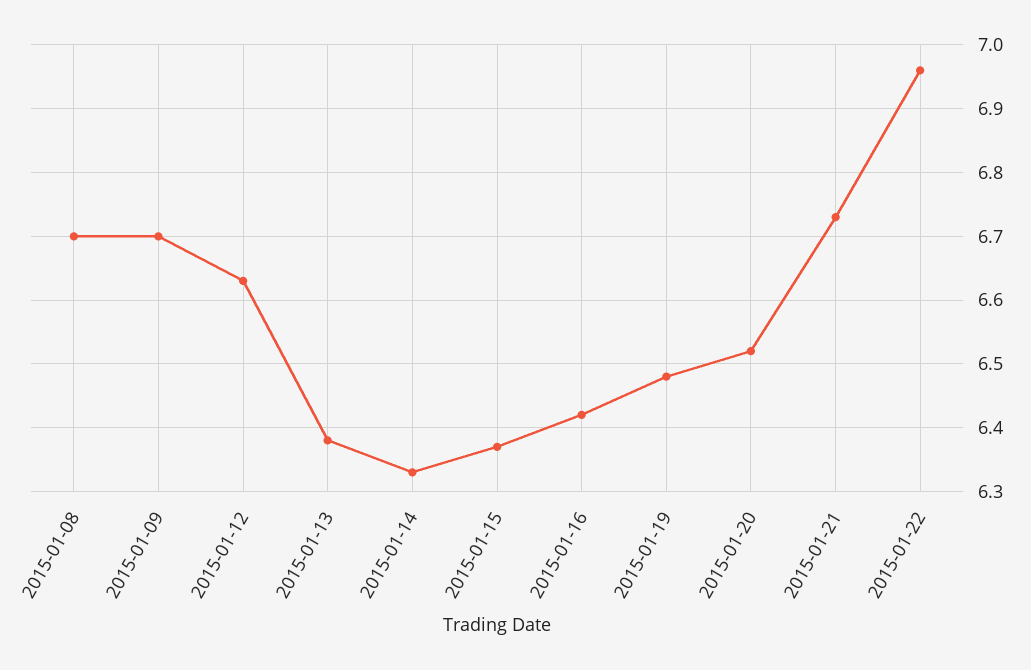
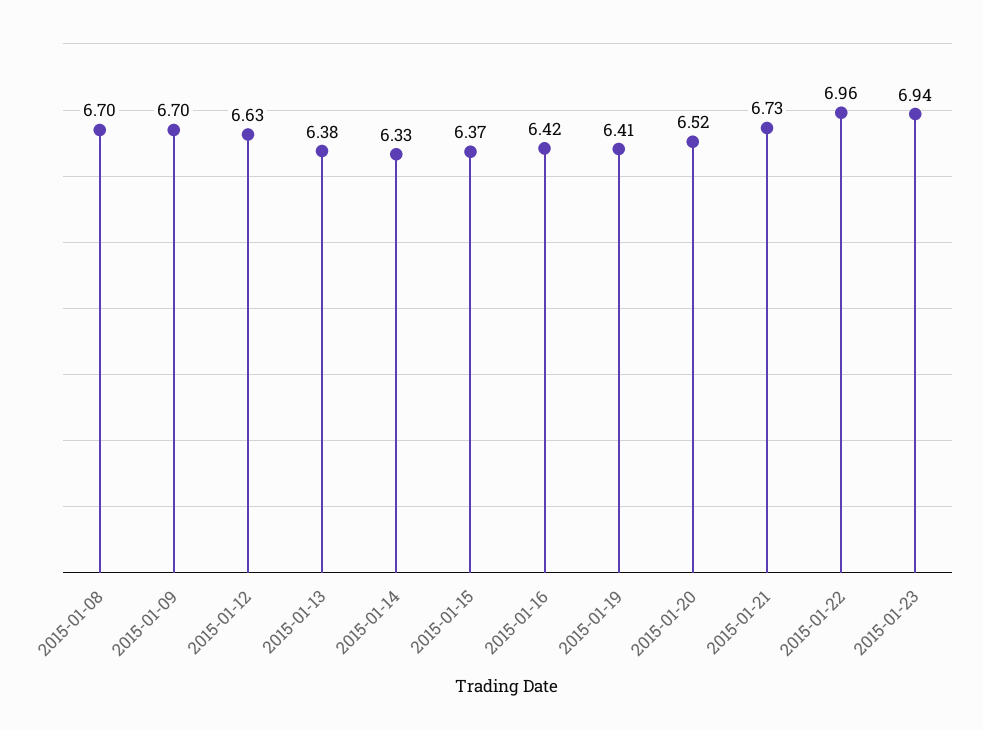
2015-01-19: 6.48 -> 6.41
2015-01-23: none -> 6.94

